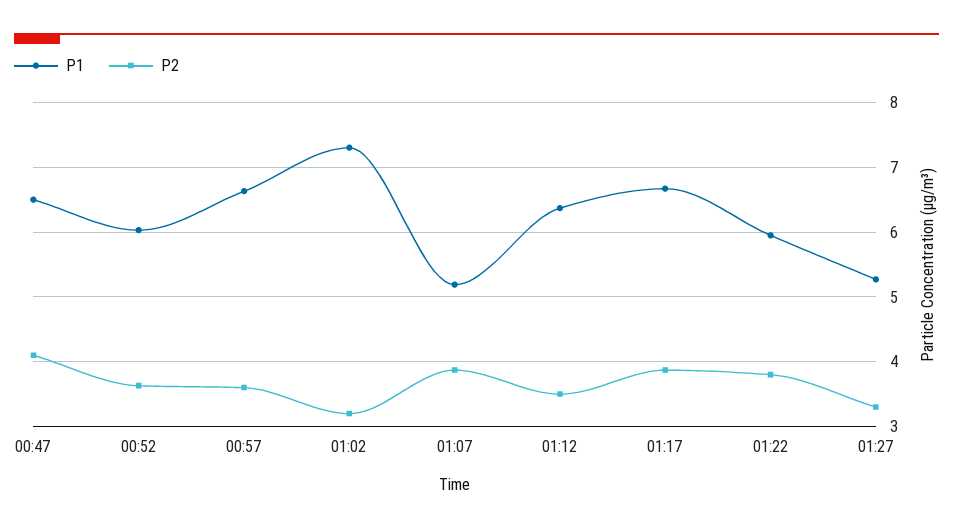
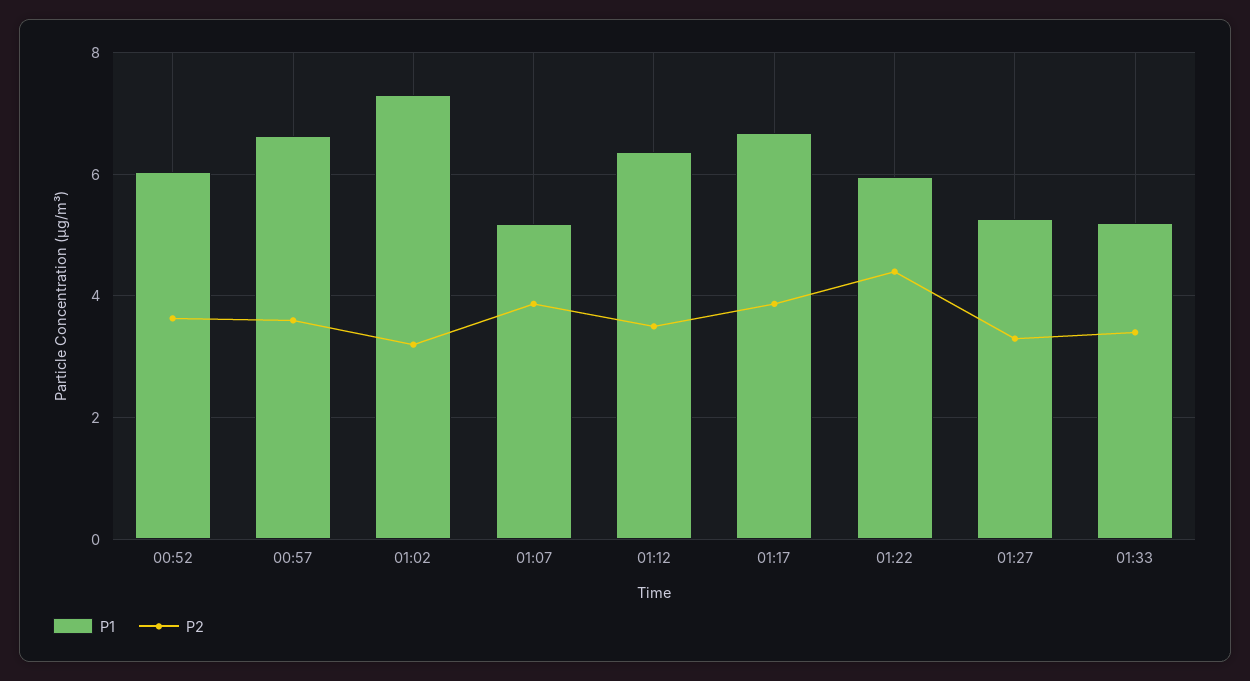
P1, 00:47: 6.5 -> none
P2, 00:47: 4.1 -> none
P2, 01:22: 3.8 -> 4.4
P1, 01:33: none -> 5.2
P2, 01:33: none -> 3.4

